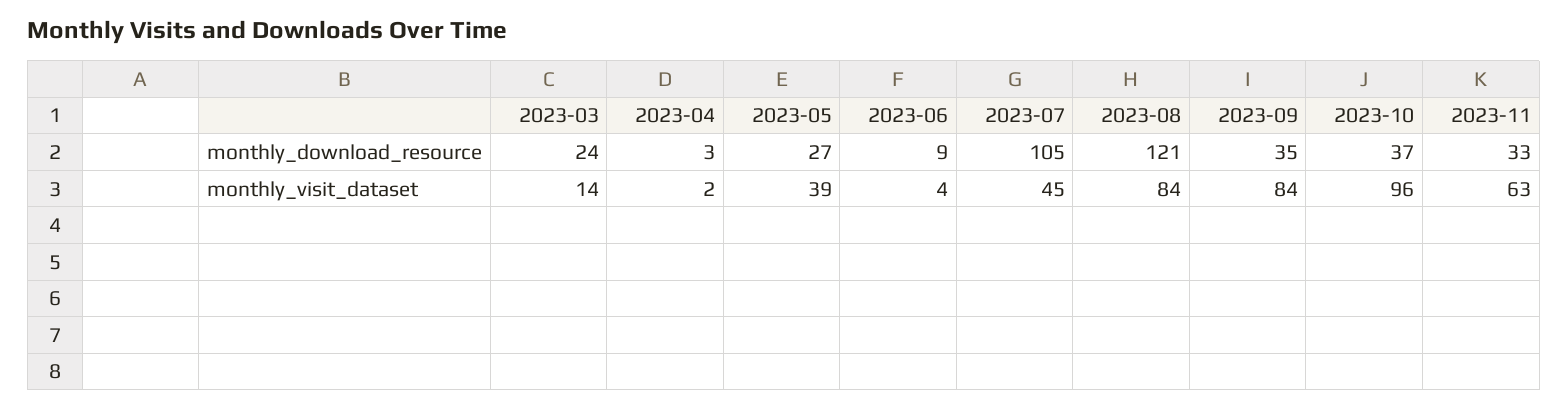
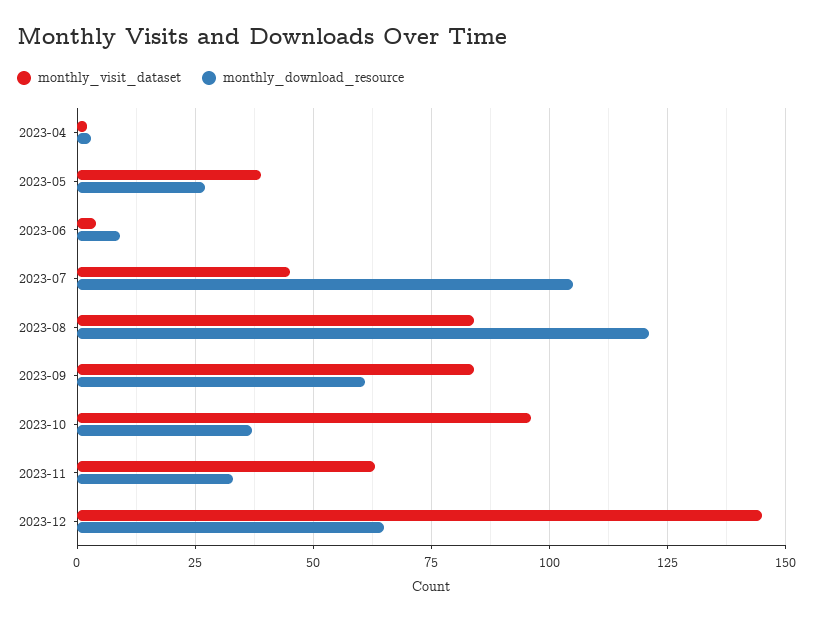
monthly_download_resource, 2023-03: 24 -> none
monthly_download_resource, 2023-09: 35 -> 60
monthly_visit_dataset, 2023-03: 14 -> none
monthly_visit_dataset, 2023-12: none -> 145
monthly_download_resource, 2023-12: none -> 65

